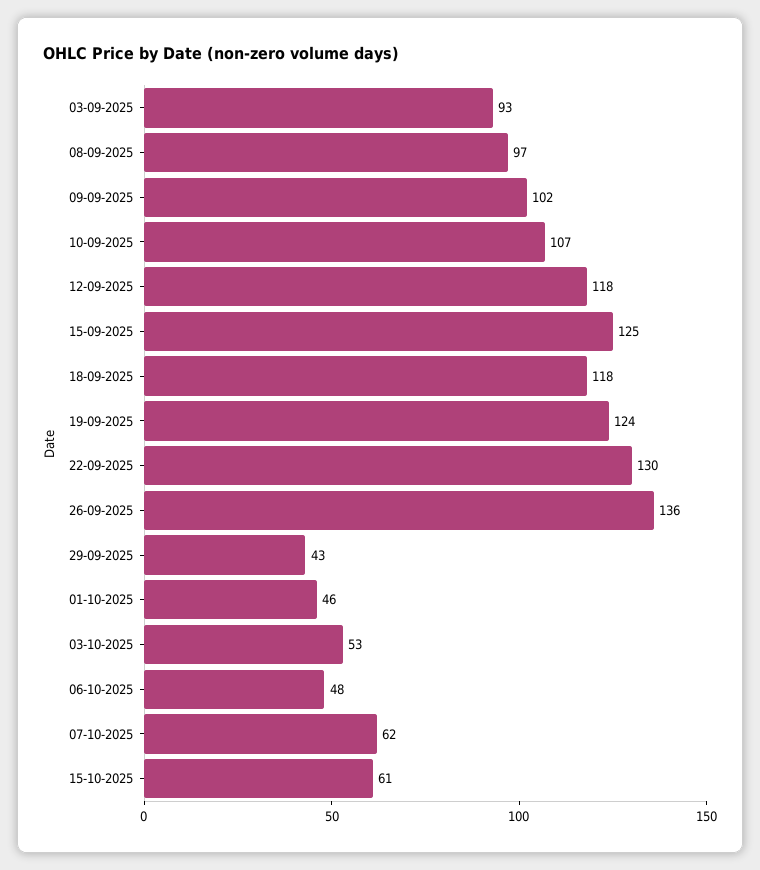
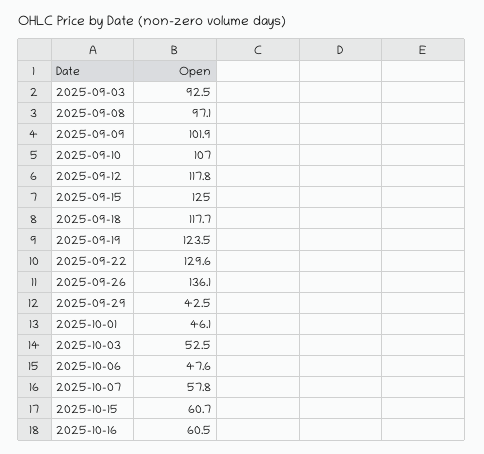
07-10-2025: 62 -> 57.8
2025-10-16: none -> 60.5

